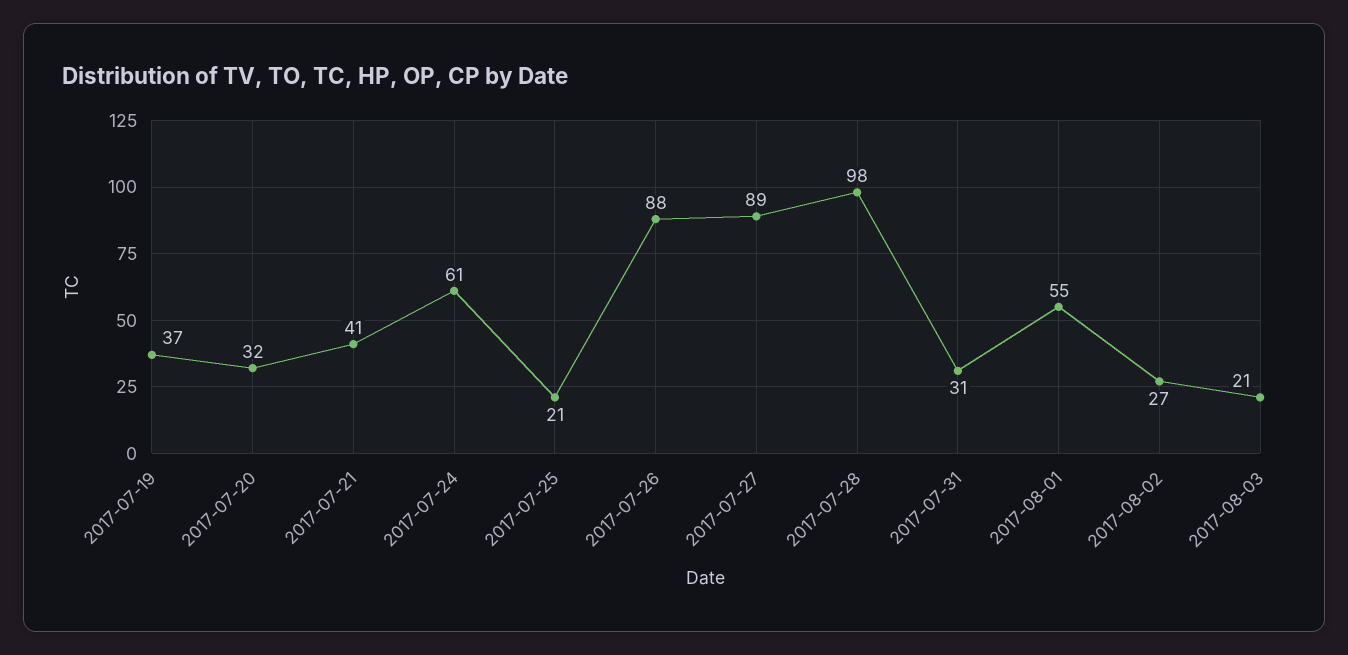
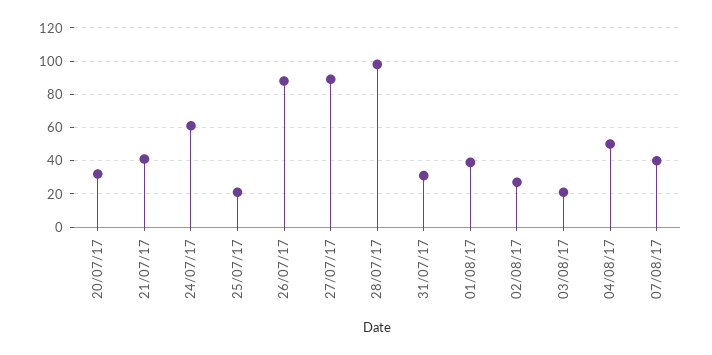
2017-07-19: 37 -> none
2017-08-01: 55 -> 40
04/08/17: none -> 50
07/08/17: none -> 40

